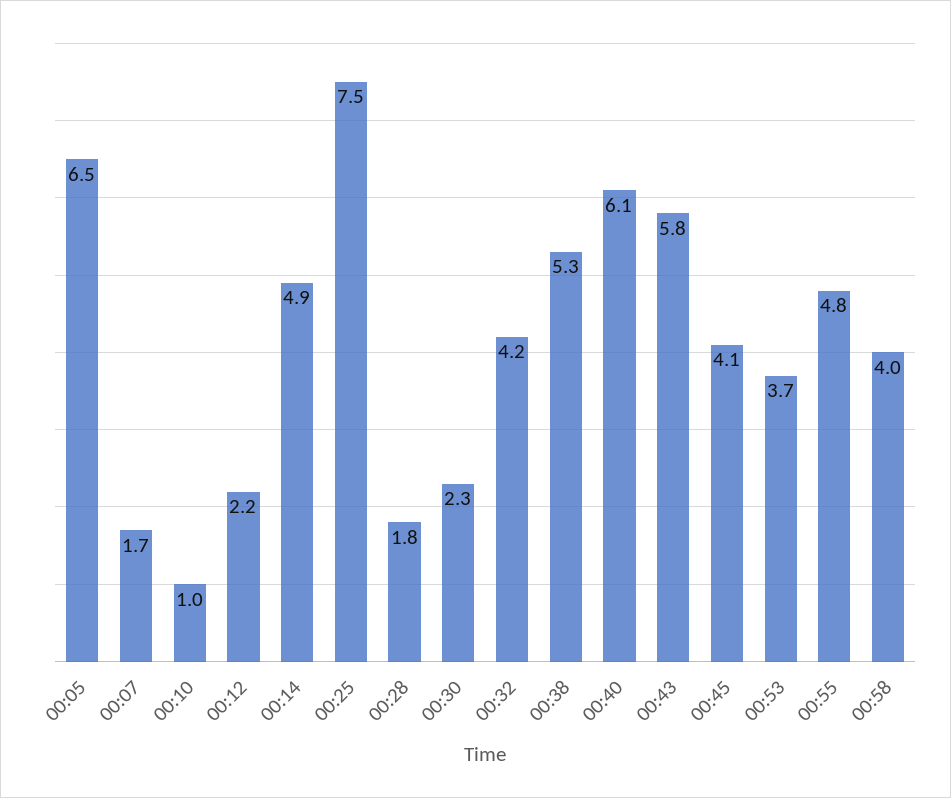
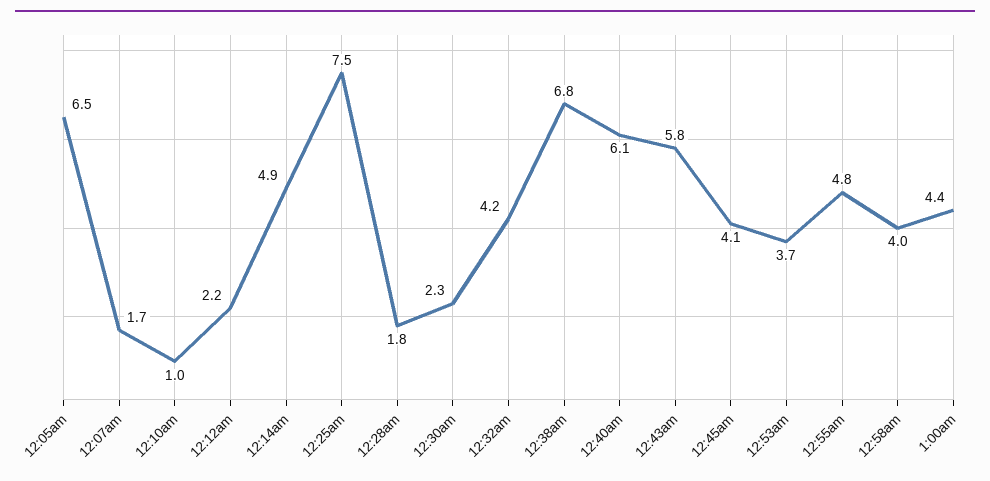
00:38: 5.3 -> 6.8
1:00am: none -> 4.4

